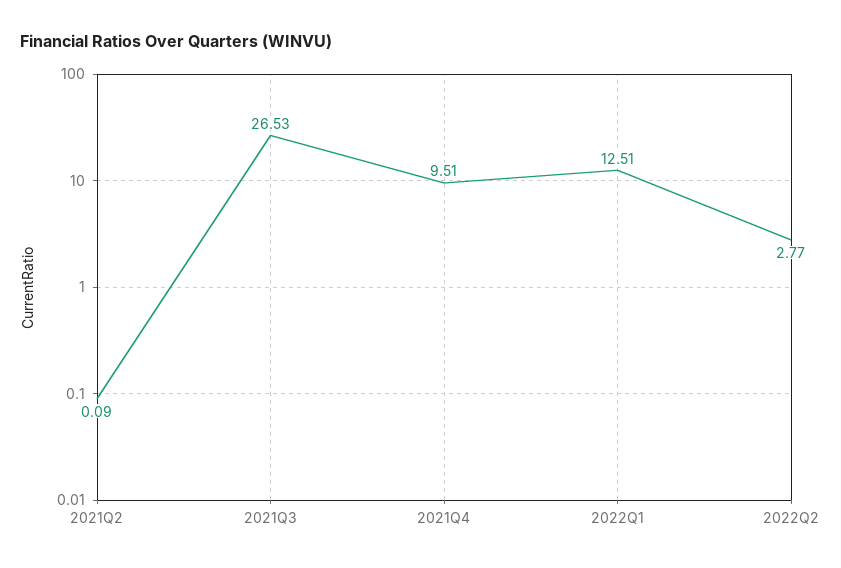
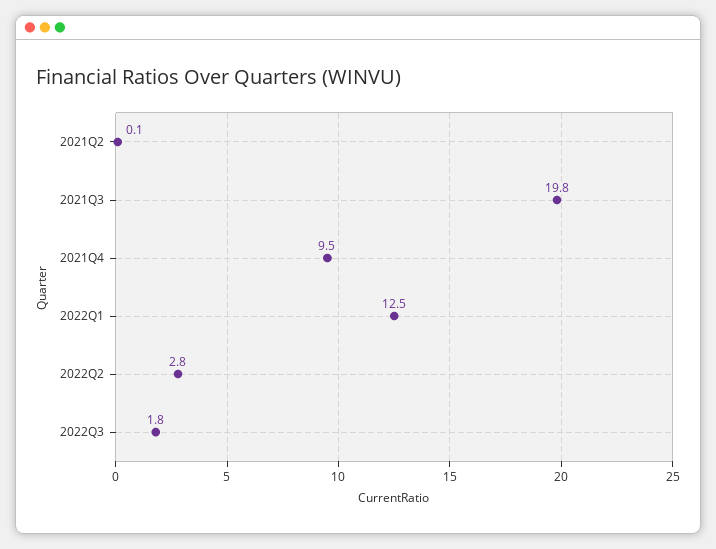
2021Q3: 26.53 -> 19.8
2022Q3: none -> 1.8

